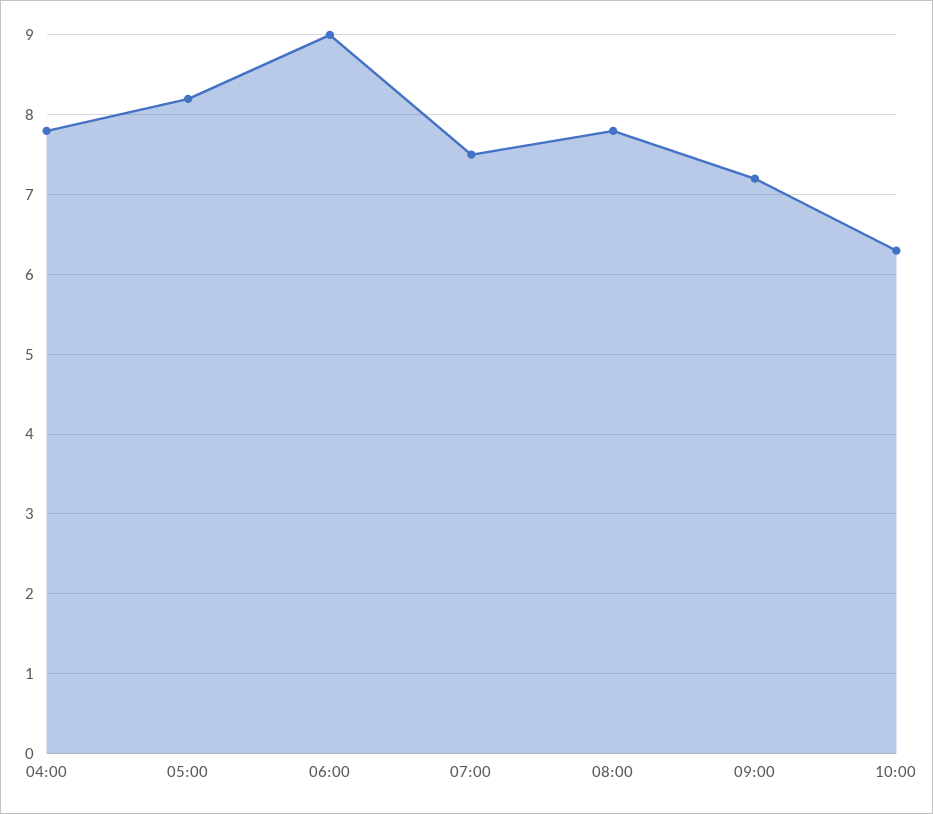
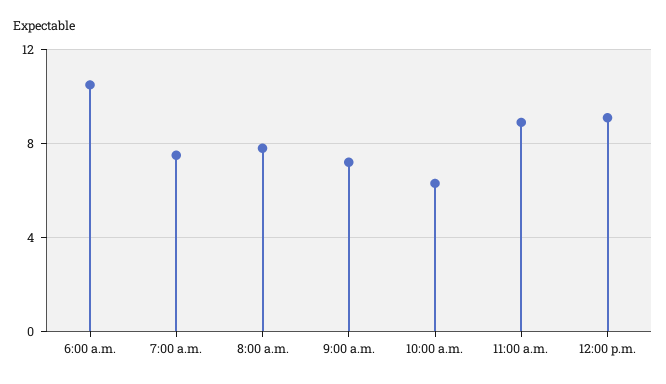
04:00: 7.8 -> none
05:00: 8.2 -> none
06:00: 9 -> 10.5
11:00 a.m.: none -> 9
12:00 p.m.: none -> 9

